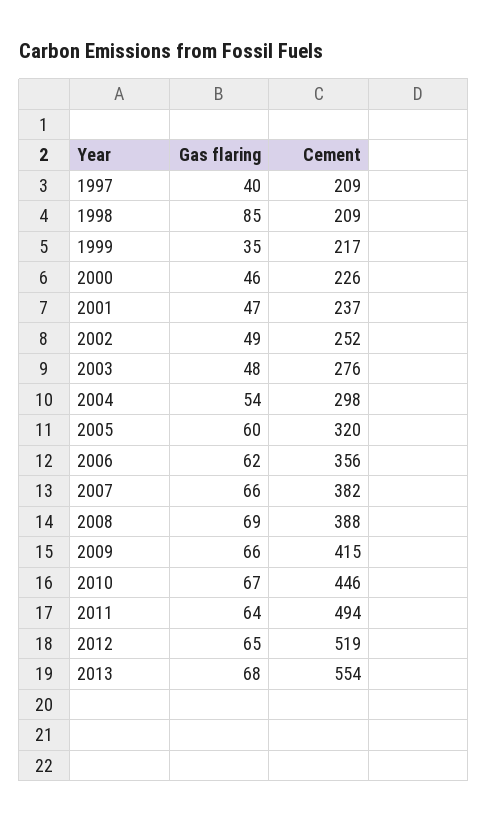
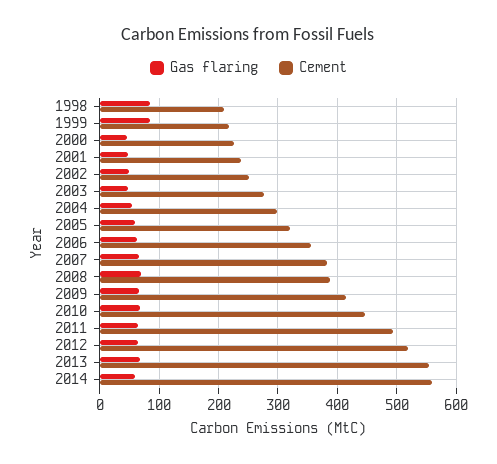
Gas flaring, 1997: 40 -> none
Cement, 1997: 209 -> none
Gas flaring, 1999: 35 -> 80
Gas flaring, 2014: none -> 60
Cement, 2014: none -> 560

